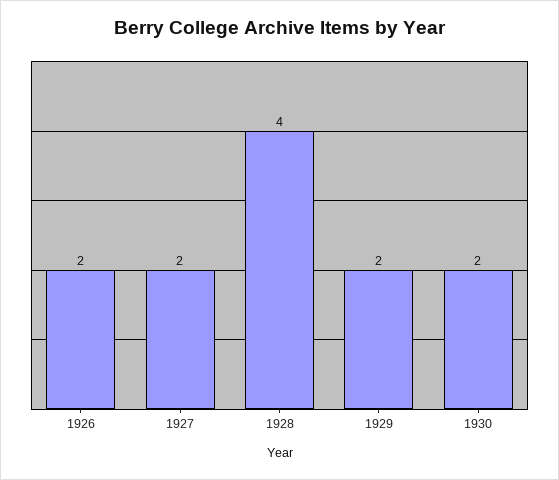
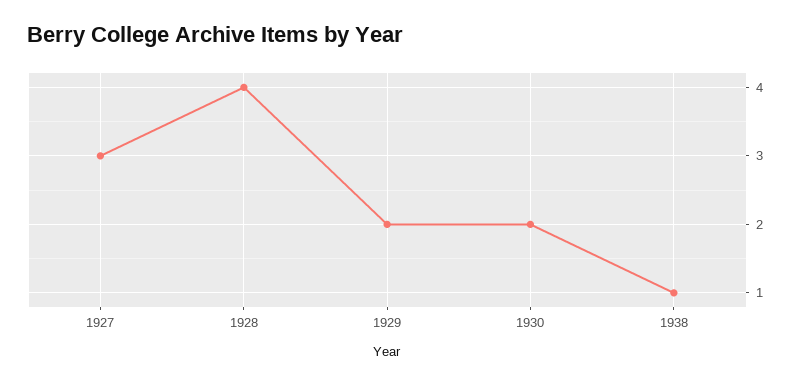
1926: 2 -> none
1927: 2 -> 3
1938: none -> 1

